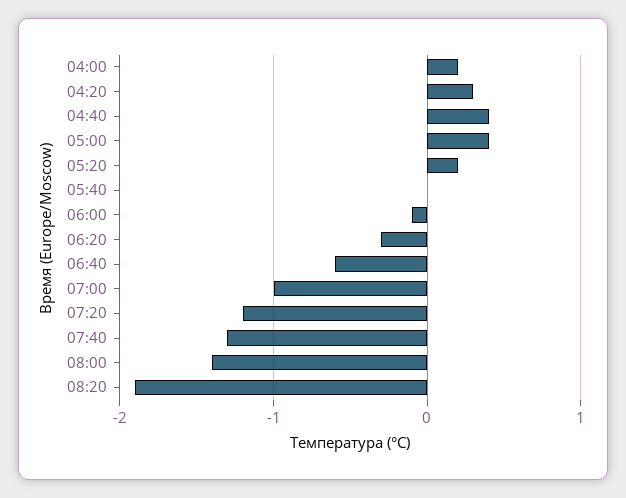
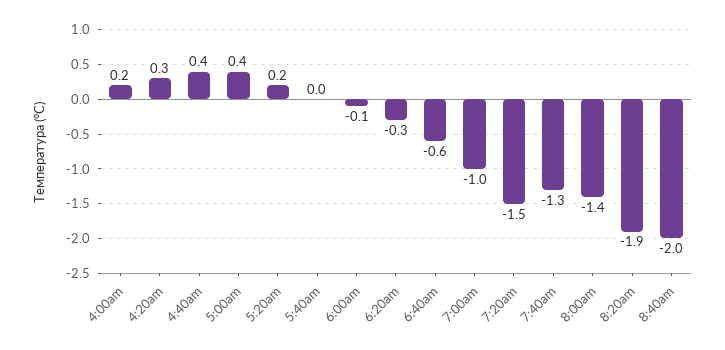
07:20: -1.2 -> -1.5
8:40am: none -> -2

